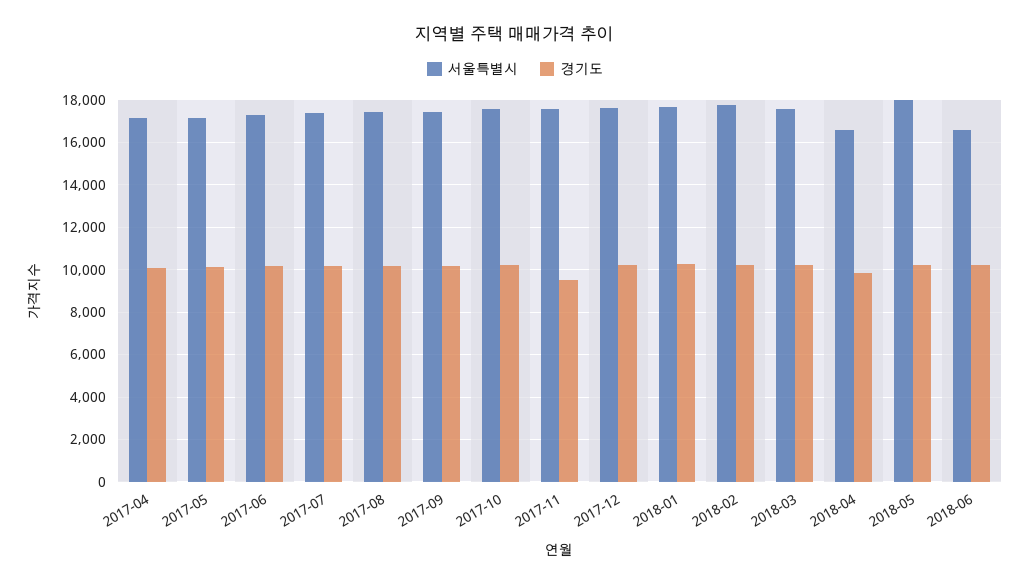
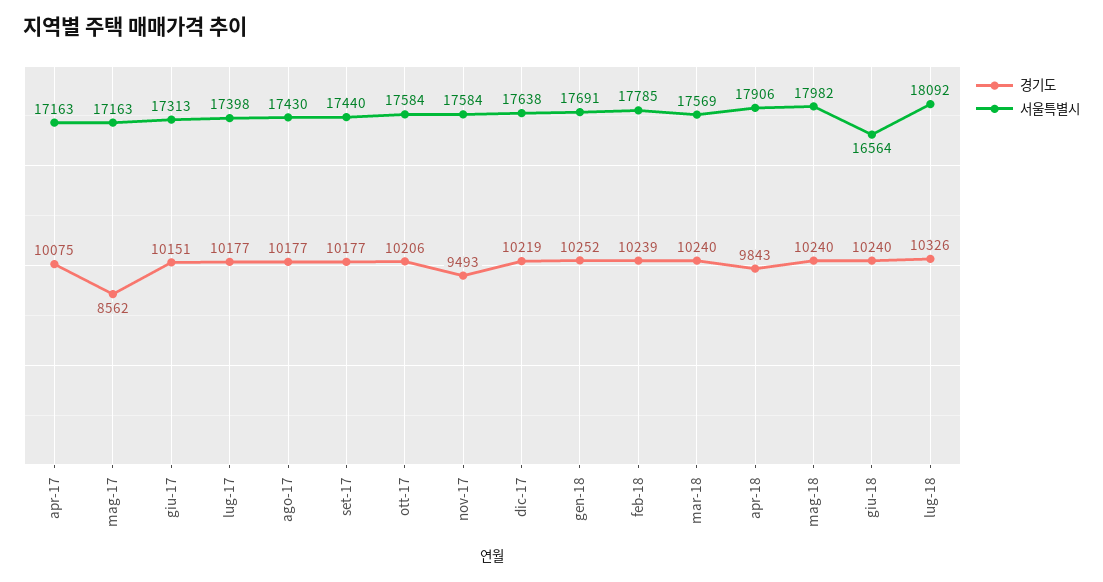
경기도, 2017-05: 10000 -> 8562
서울특별시, 2018-04: 16500 -> 17906
경기도, lug-18: none -> 10326
서울특별시, lug-18: none -> 18092

